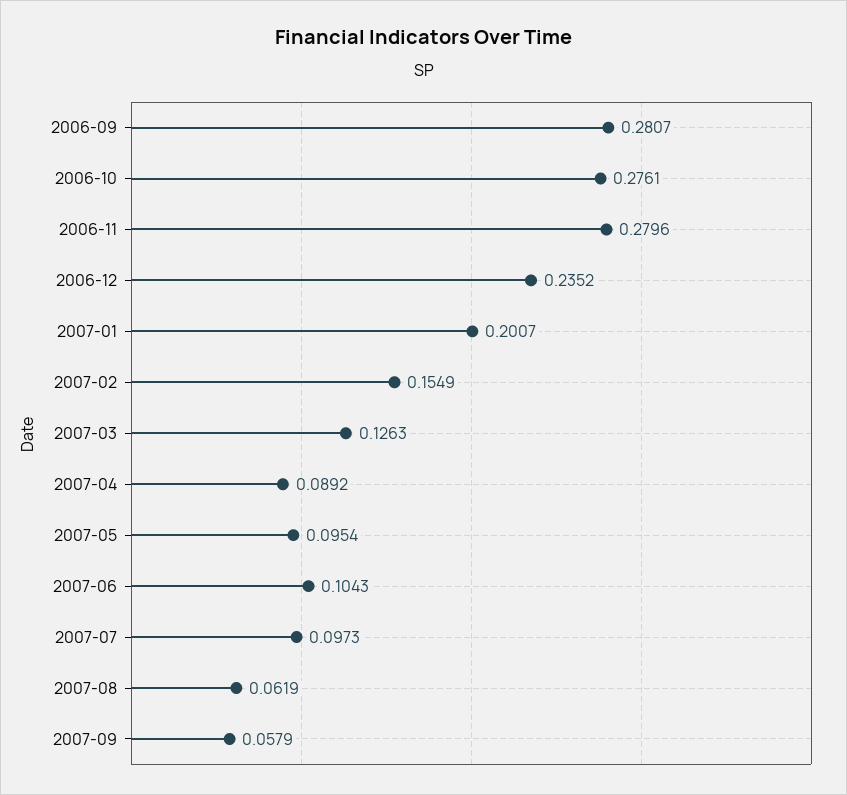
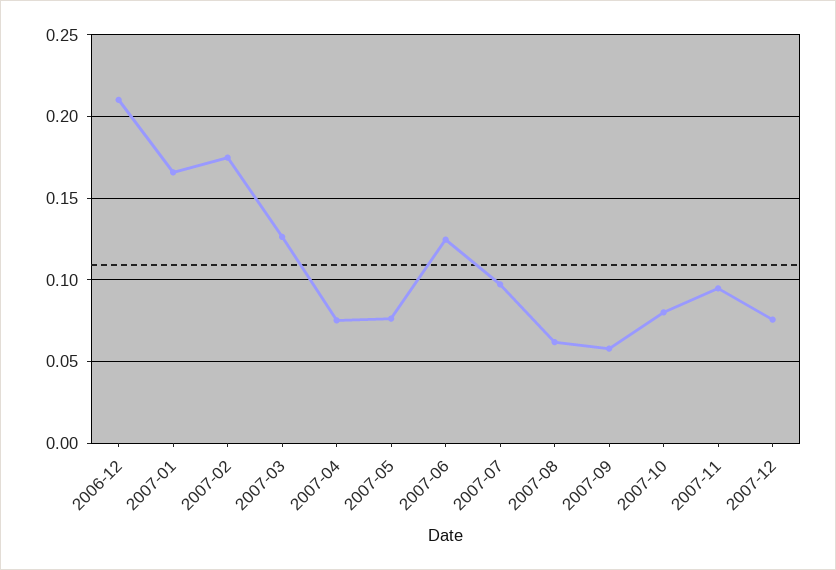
2006-09: 0.2807 -> none
2006-10: 0.2761 -> none
2006-11: 0.2796 -> none
2006-12: 0.2352 -> 0.21
2007-01: 0.2007 -> 0.165
2007-02: 0.1549 -> 0.175
2007-04: 0.0892 -> 0.075
2007-05: 0.0954 -> 0.075
2007-06: 0.1043 -> 0.125
2007-10: none -> 0.08
2007-11: none -> 0.095
2007-12: none -> 0.075

